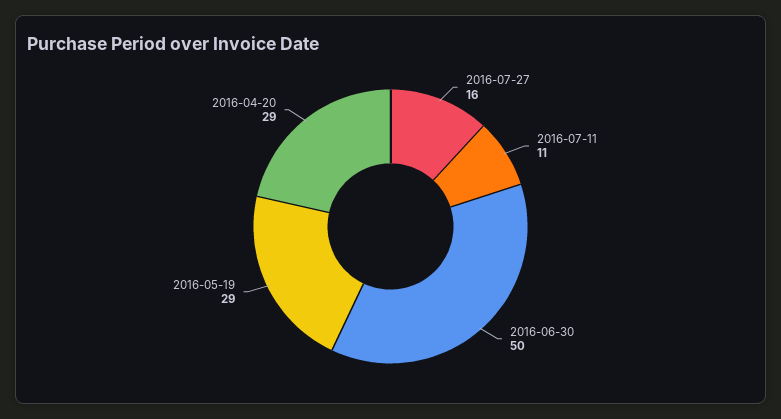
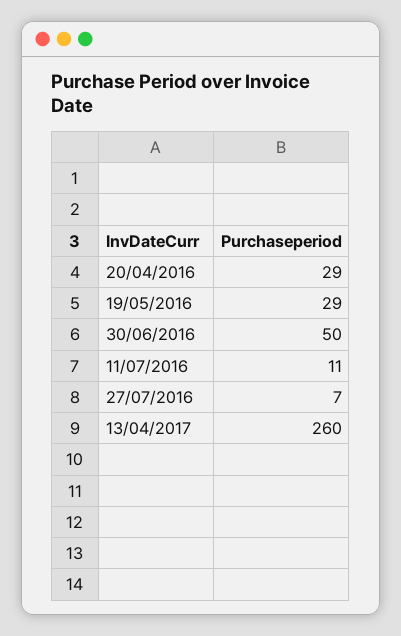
2016-07-27: 16 -> 7
13/04/2017: none -> 260

